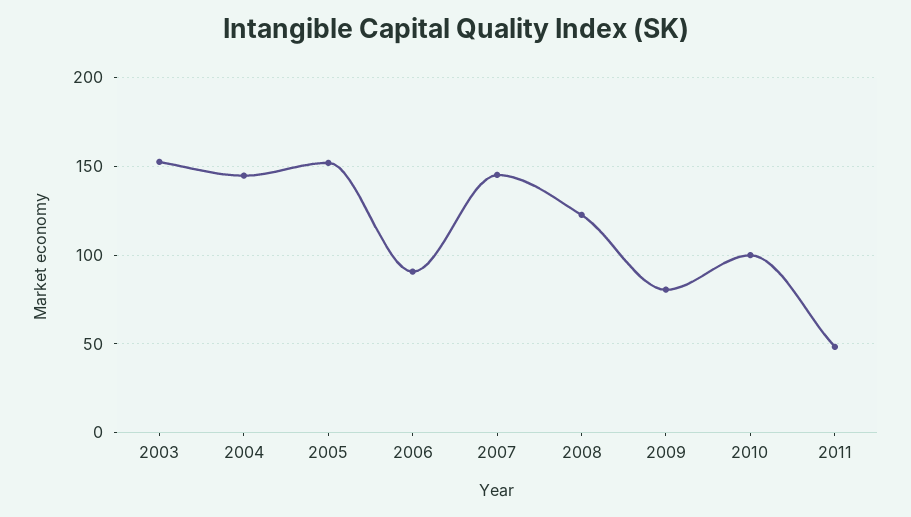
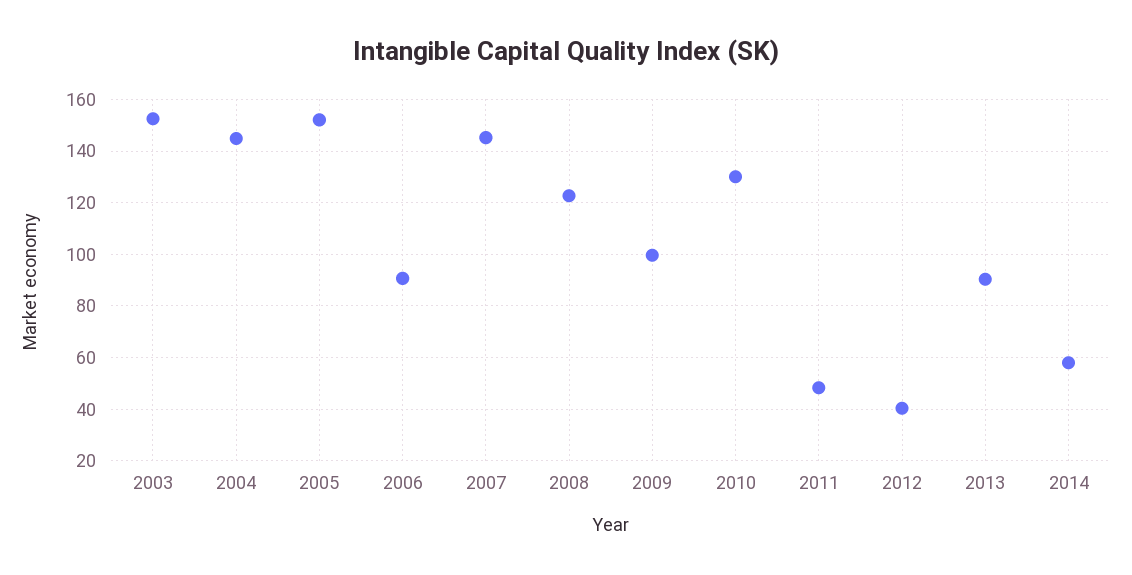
2009: 80 -> 100
2010: 100 -> 130
2012: none -> 40
2013: none -> 90
2014: none -> 57.5

